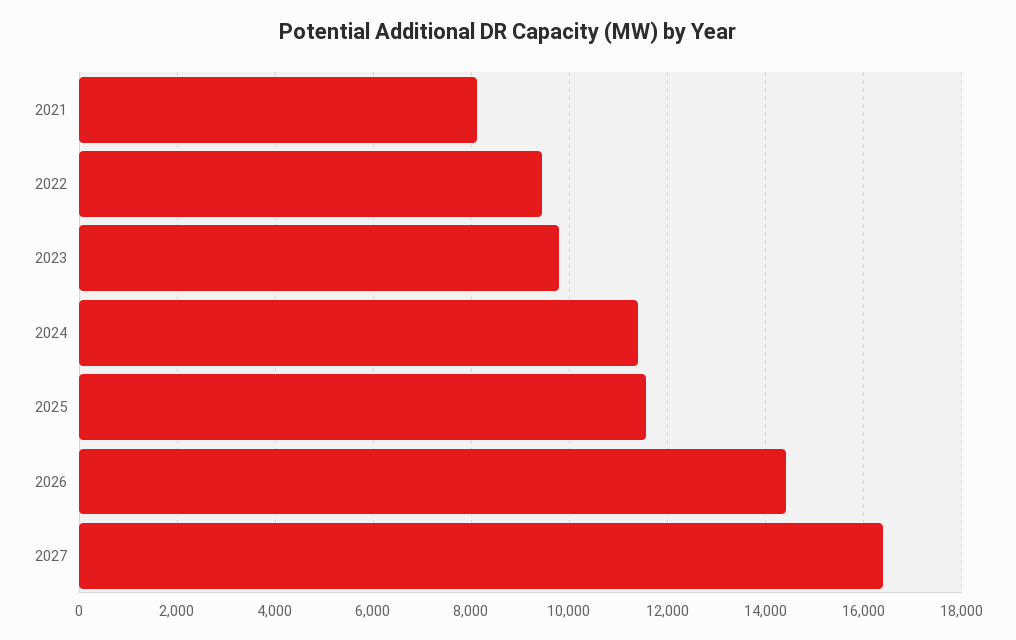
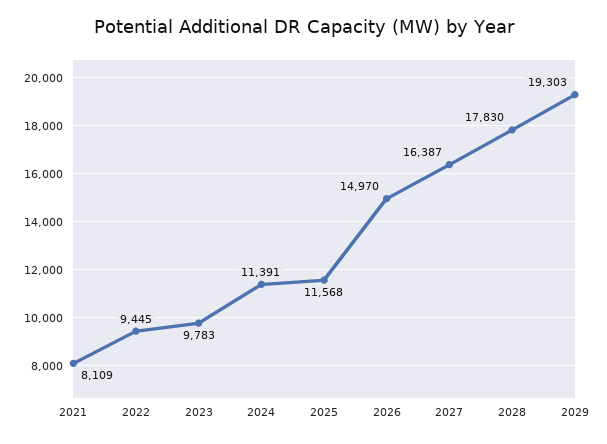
2026: 14400 -> 14970
2028: none -> 17830
2029: none -> 19303

